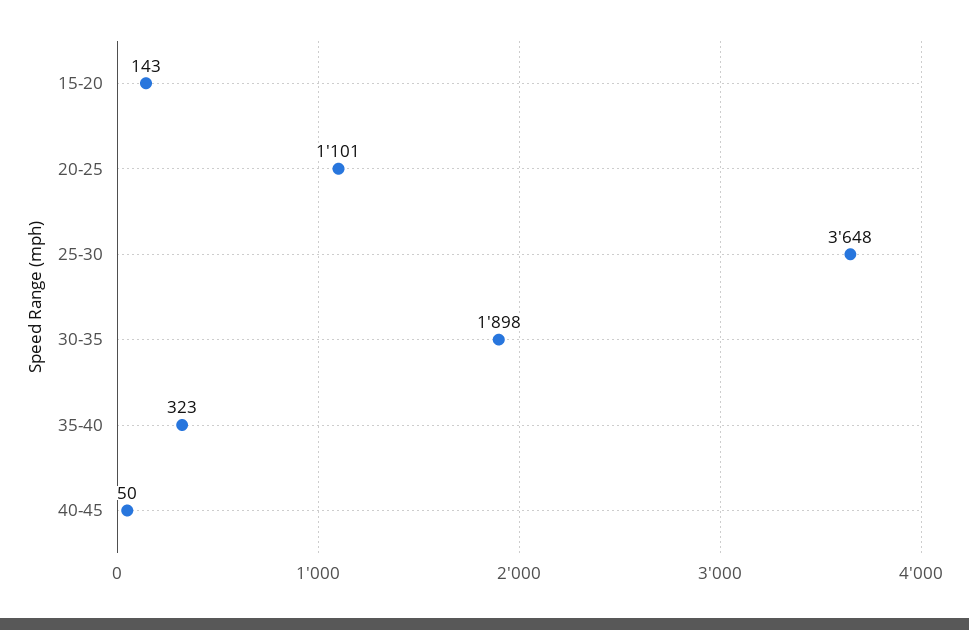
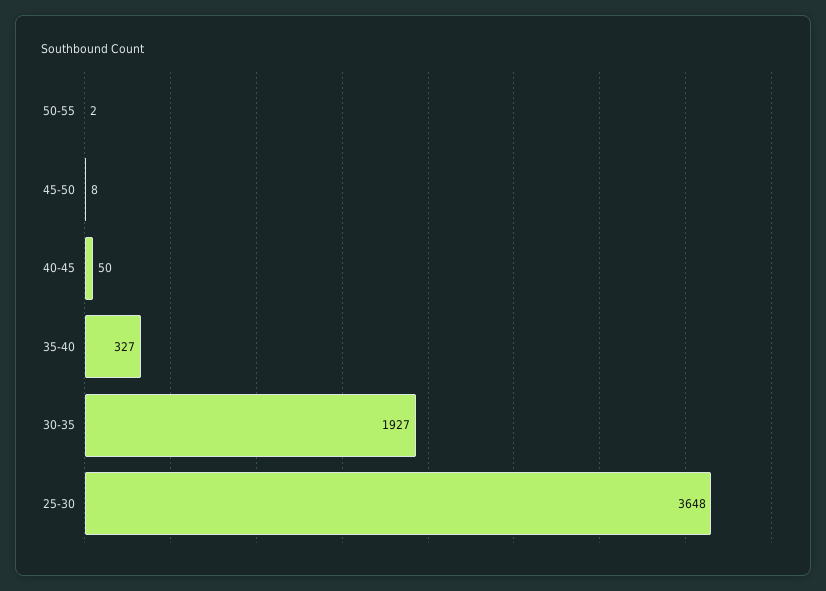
15-20: 143 -> none
20-25: 1101 -> none
30-35: 1898 -> 1927
35-40: 323 -> 327
50-55: none -> 2
45-50: none -> 8

